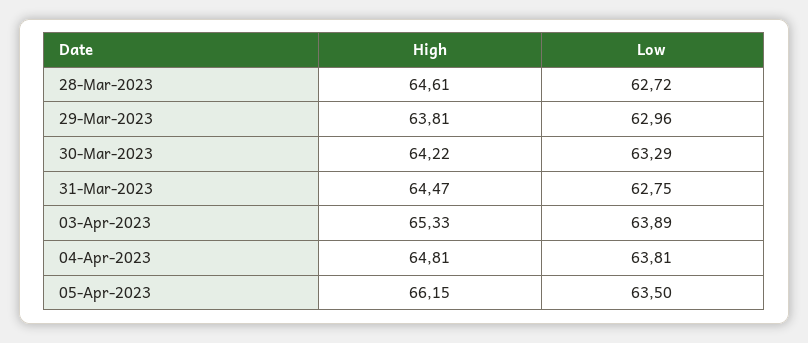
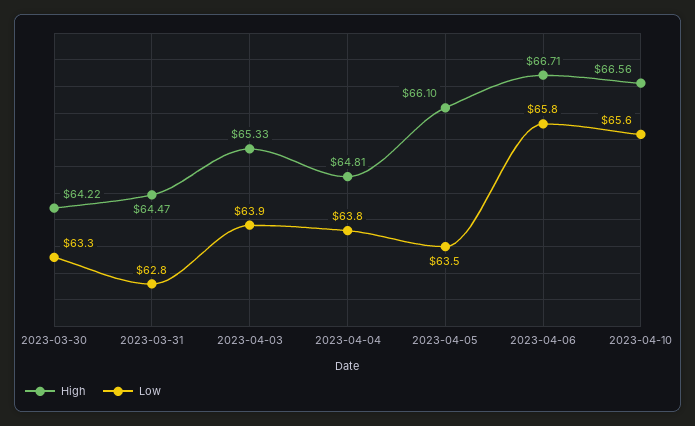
High, 28-Mar-2023: 64.61 -> none
Low, 28-Mar-2023: 62.72 -> none
High, 29-Mar-2023: 63.81 -> none
Low, 29-Mar-2023: 62.96 -> none
High, 05-Apr-2023: 66.15 -> 66.1
High, 2023-04-06: none -> 66.71
Low, 2023-04-06: none -> 65.8
High, 2023-04-10: none -> 66.56
Low, 2023-04-10: none -> 65.6

